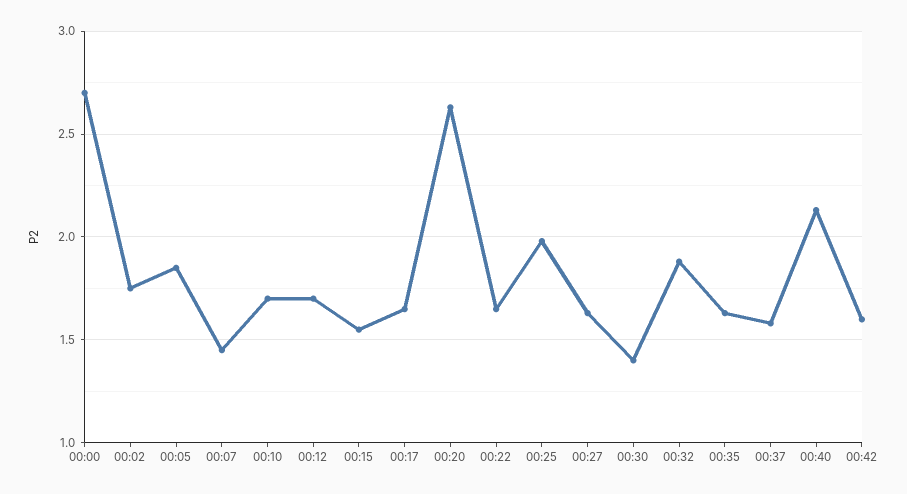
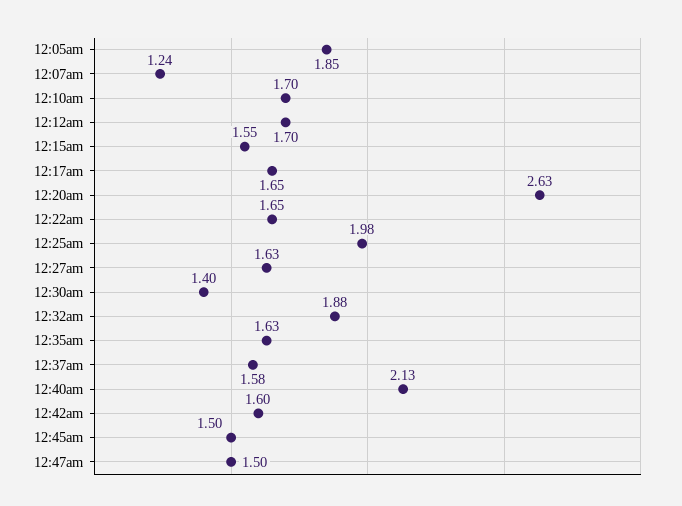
00:00: 2.7 -> none
00:02: 1.75 -> none
00:07: 1.45 -> 1.24
12:45am: none -> 1.5
12:47am: none -> 1.5

